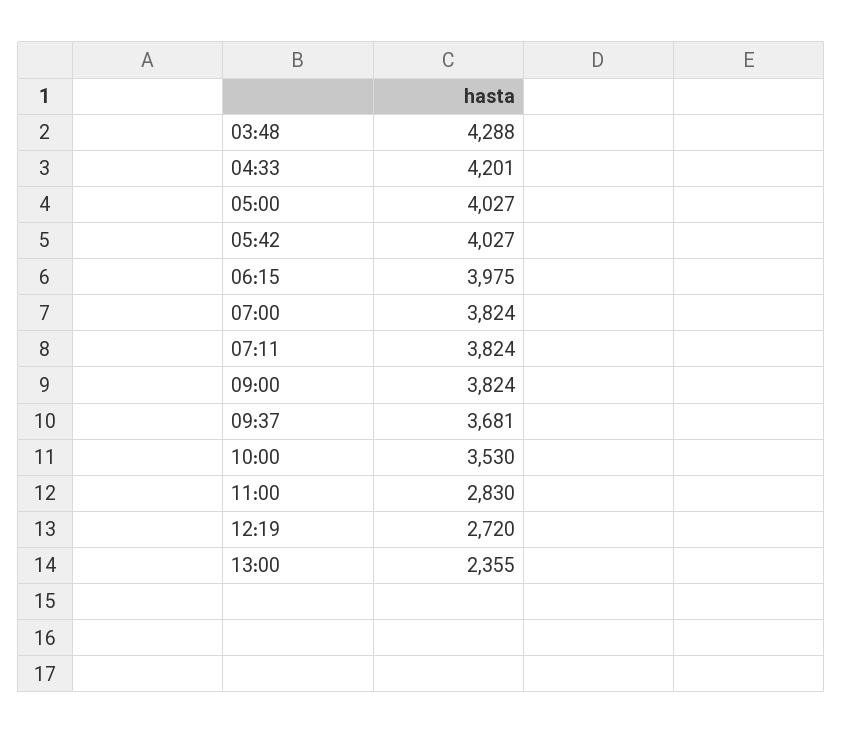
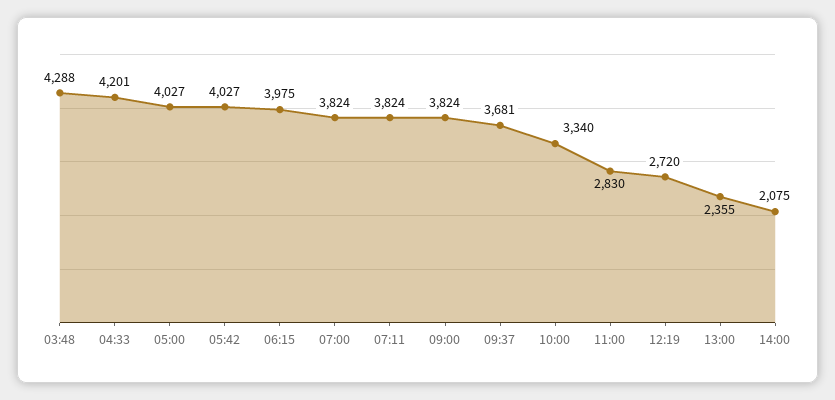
10:00: 3530 -> 3340
14:00: none -> 2075

